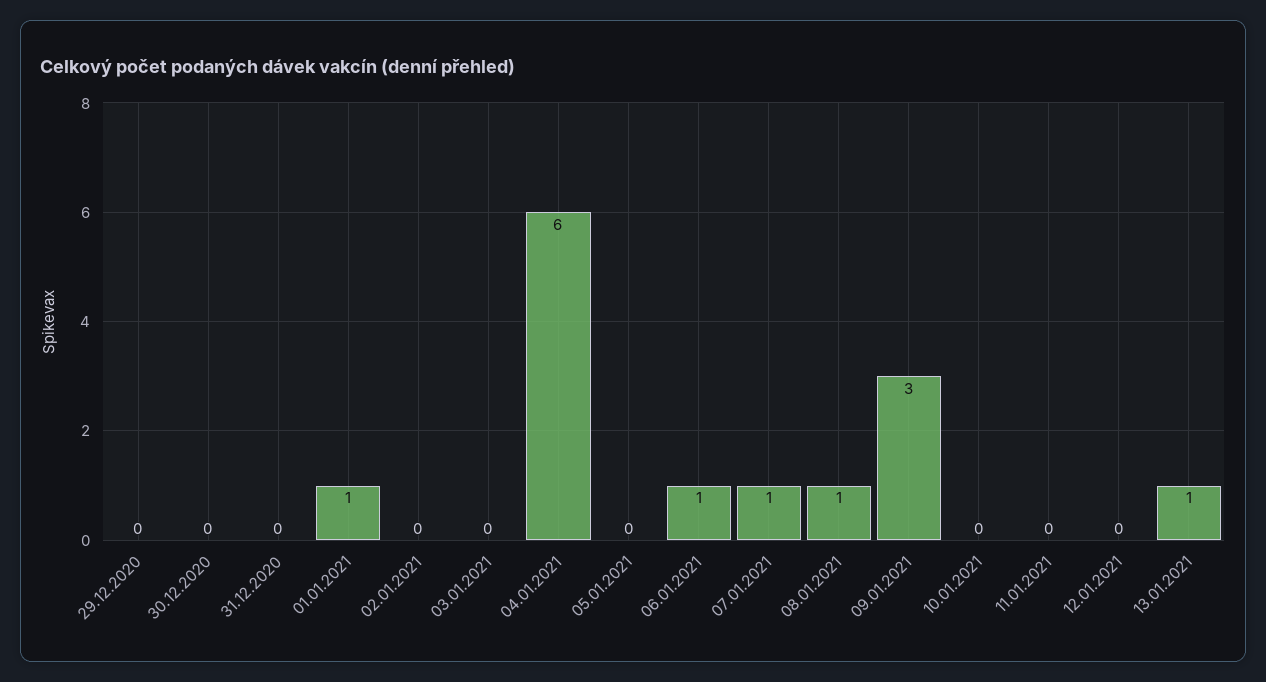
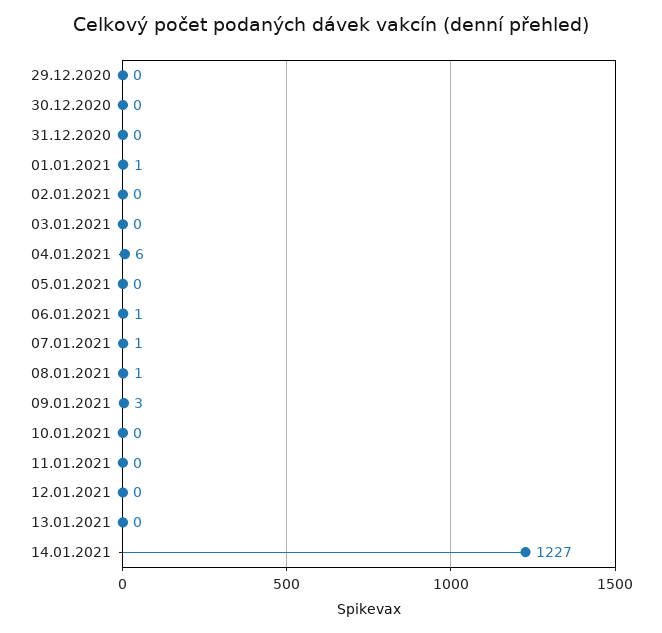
13.01.2021: 1 -> 0
14.01.2021: none -> 1227

